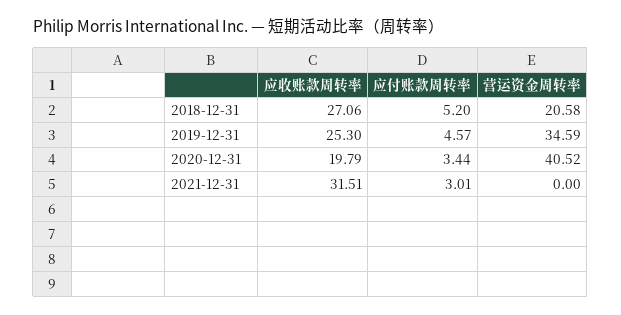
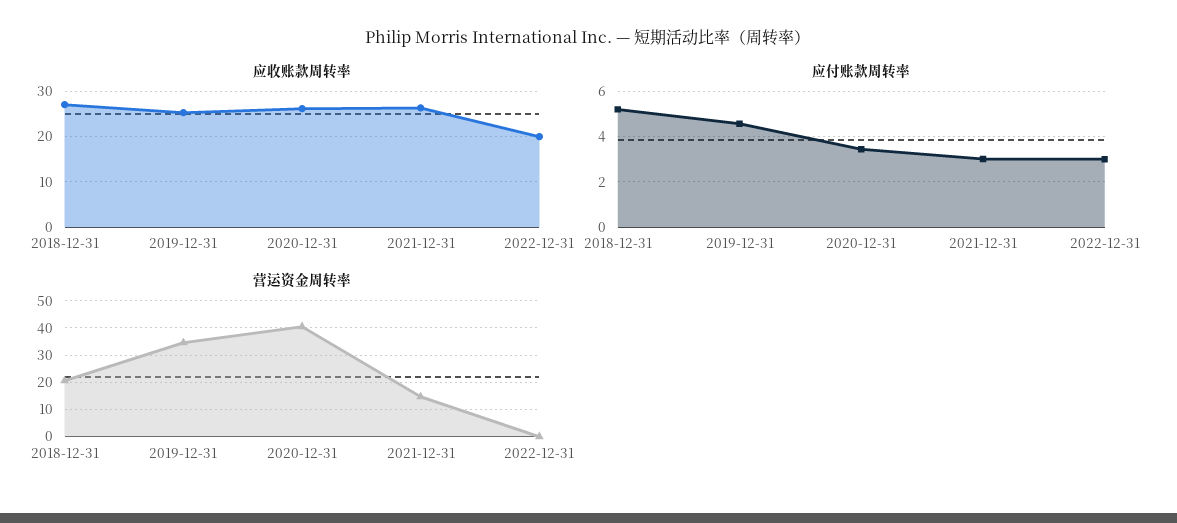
应收账款周转率, 2020-12-31: 19.79 -> 26
应收账款周转率, 2021-12-31: 31.51 -> 26
营运资金周转率, 2021-12-31: 0 -> 15
应收账款周转率, 2022-12-31: none -> 20
应付账款周转率, 2022-12-31: none -> 3
营运资金周转率, 2022-12-31: none -> 0

